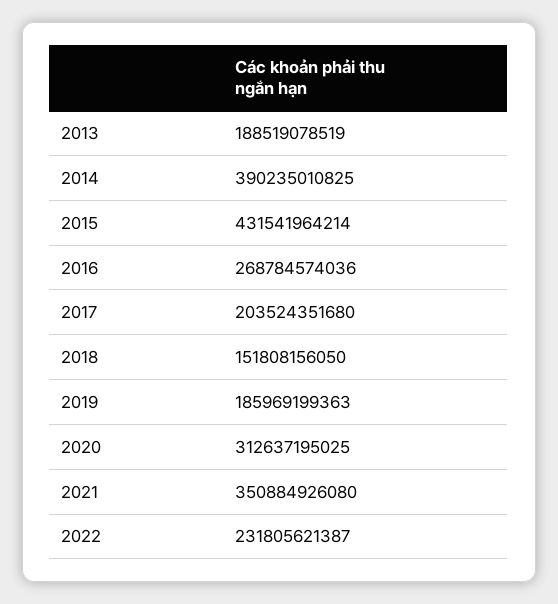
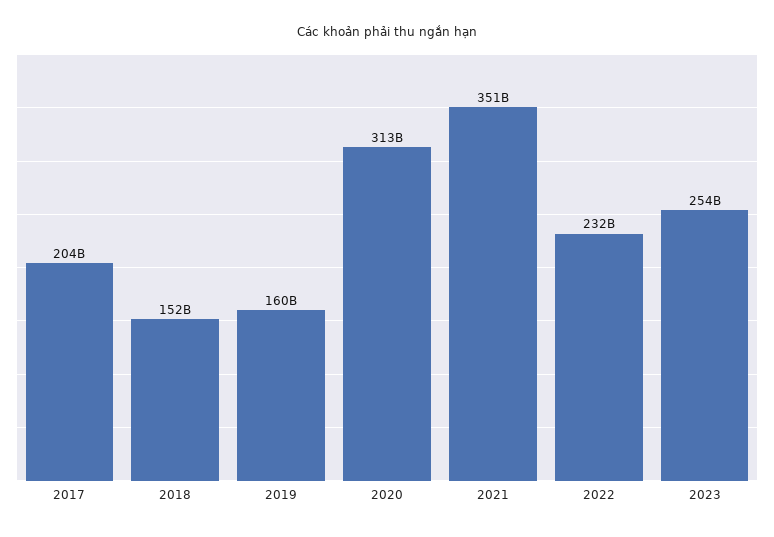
2013: 188519078519 -> none
2014: 390235010825 -> none
2015: 431541964214 -> none
2016: 268784574036 -> none
2019: 185969199363 -> 160000000000
2023: none -> 254000000000

